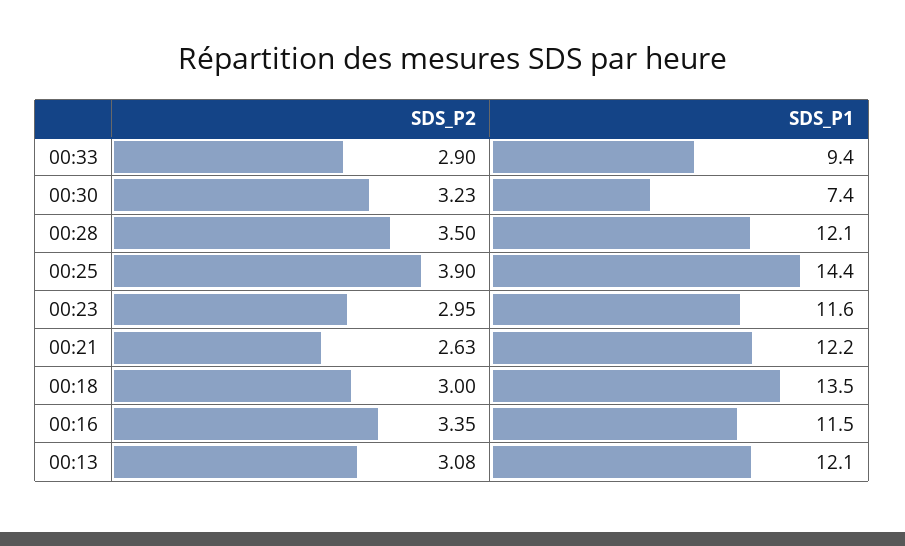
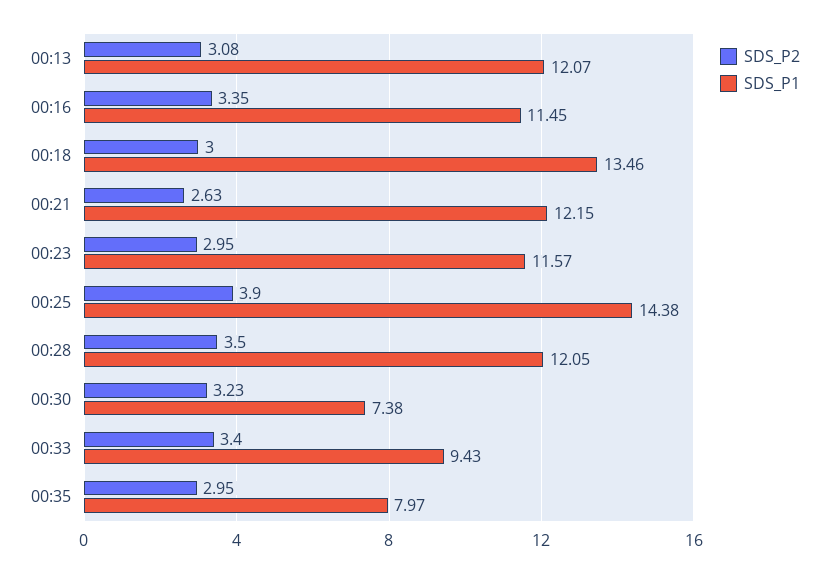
SDS_P2, 00:33: 2.9 -> 3.4
SDS_P2, 00:35: none -> 2.95
SDS_P1, 00:35: none -> 7.97

